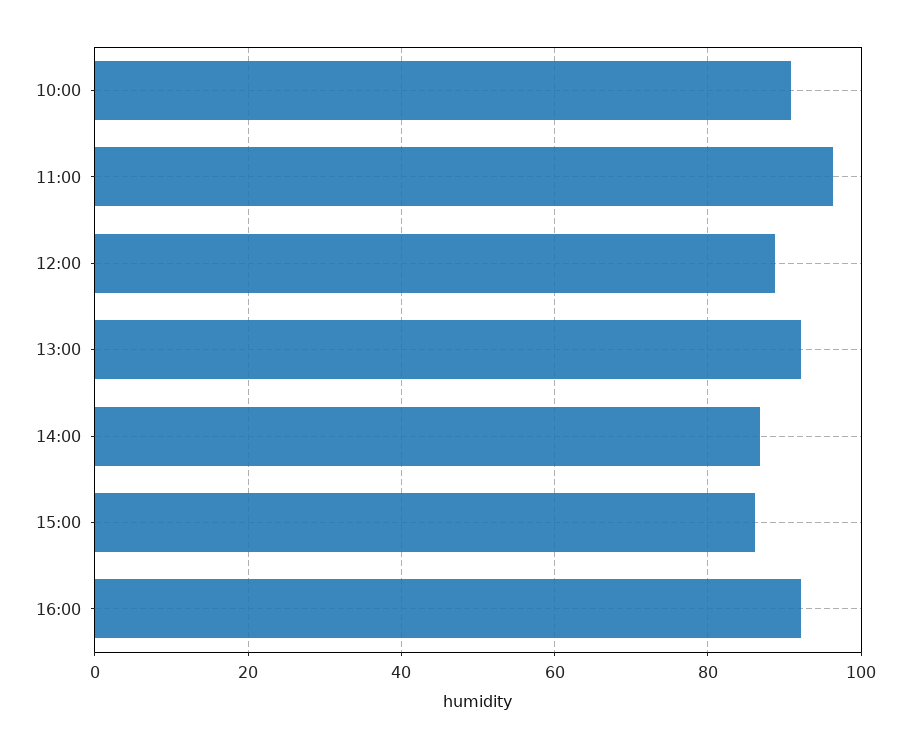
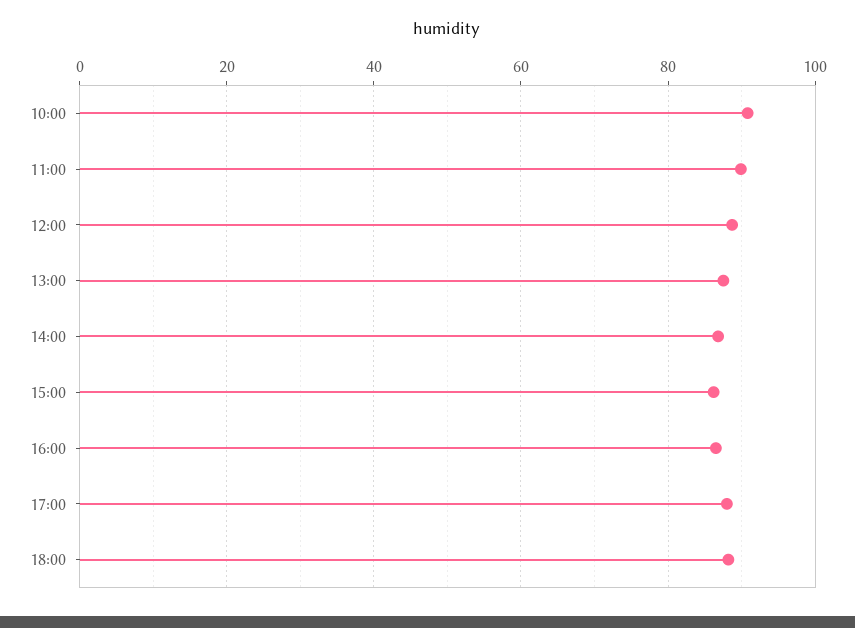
11:00: 96 -> 90
13:00: 92 -> 88
16:00: 92 -> 86
17:00: none -> 88
18:00: none -> 88

